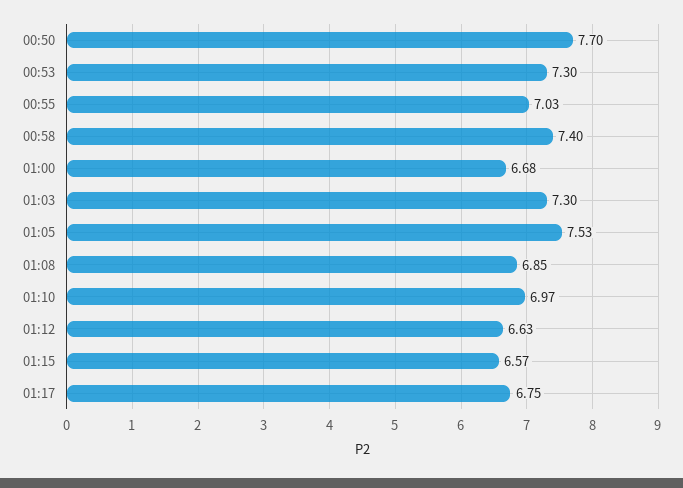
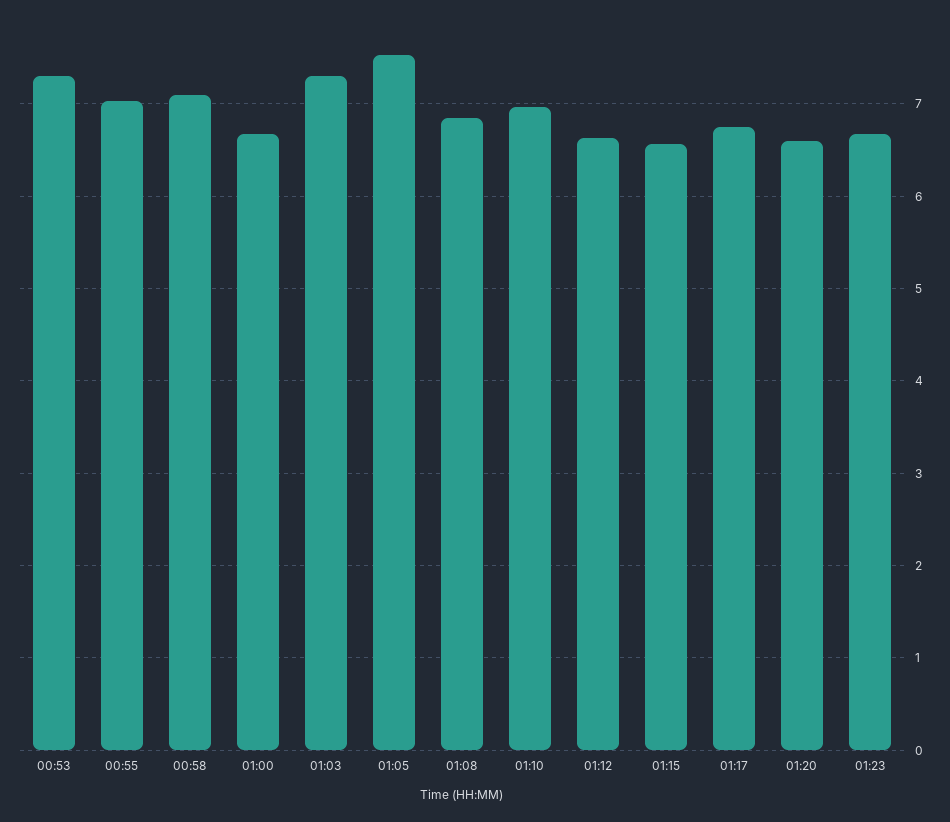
00:50: 7.7 -> none
00:58: 7.4 -> 7.1
01:20: none -> 6.6
01:23: none -> 6.7

